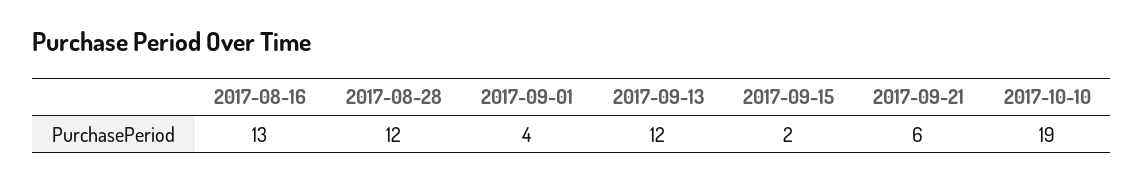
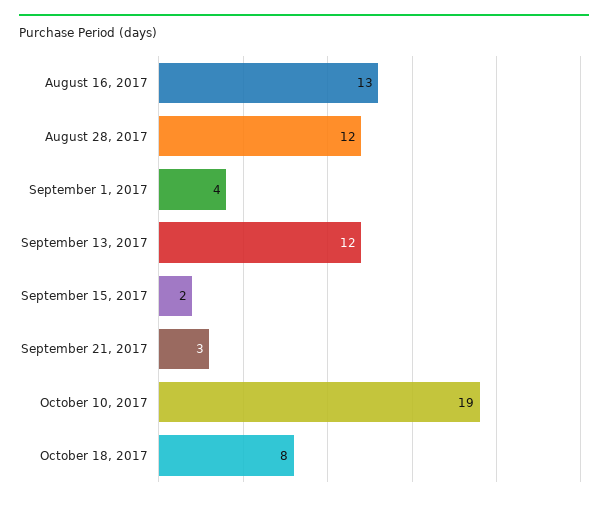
2017-09-21: 6 -> 3
October 18, 2017: none -> 8

